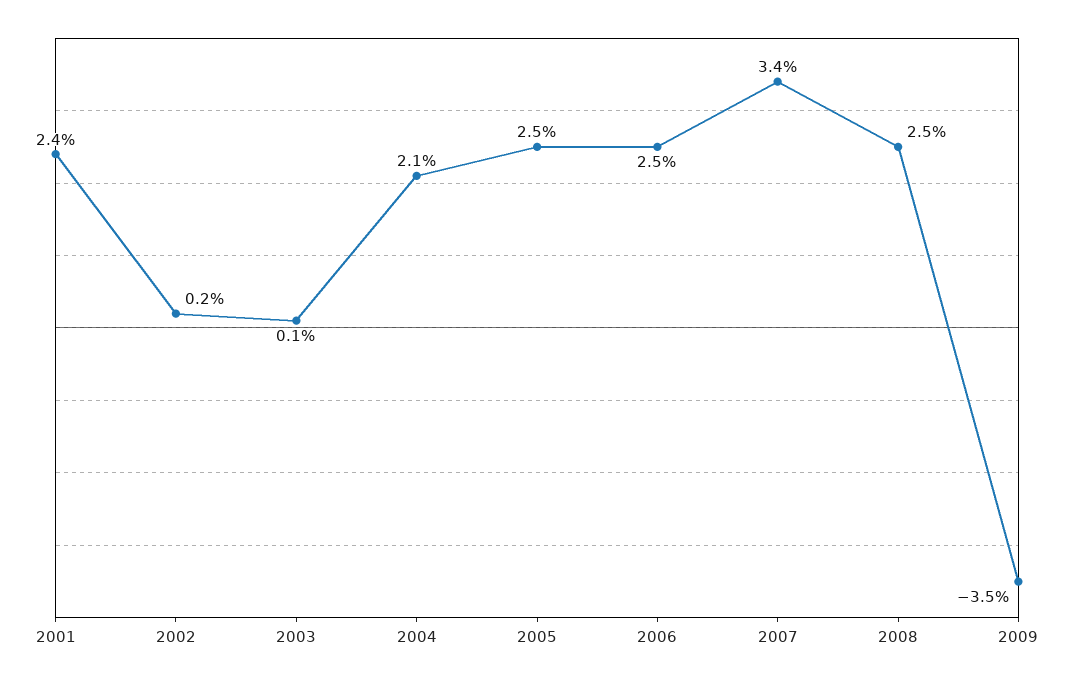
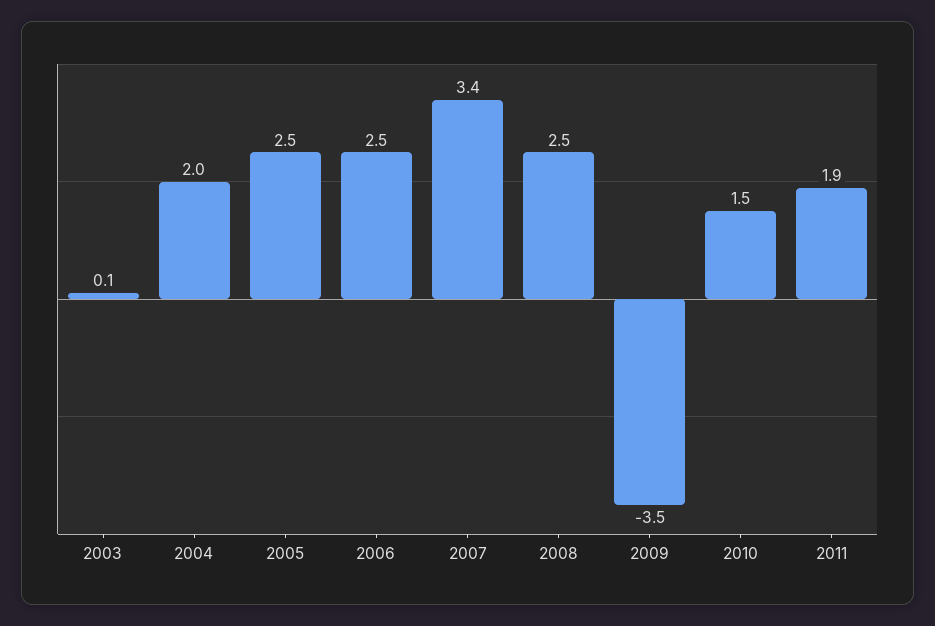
2001: 2.4 -> none
2002: 0.2 -> none
2004: 2.1 -> 2
2010: none -> 1.5
2011: none -> 1.9

